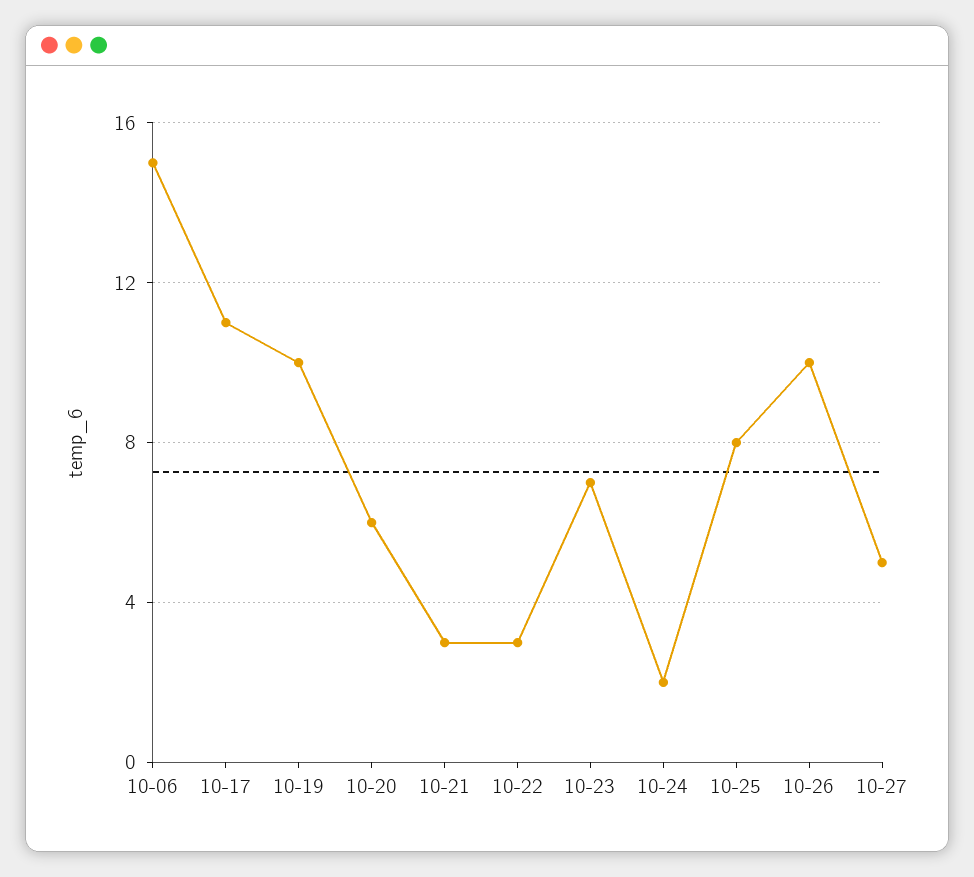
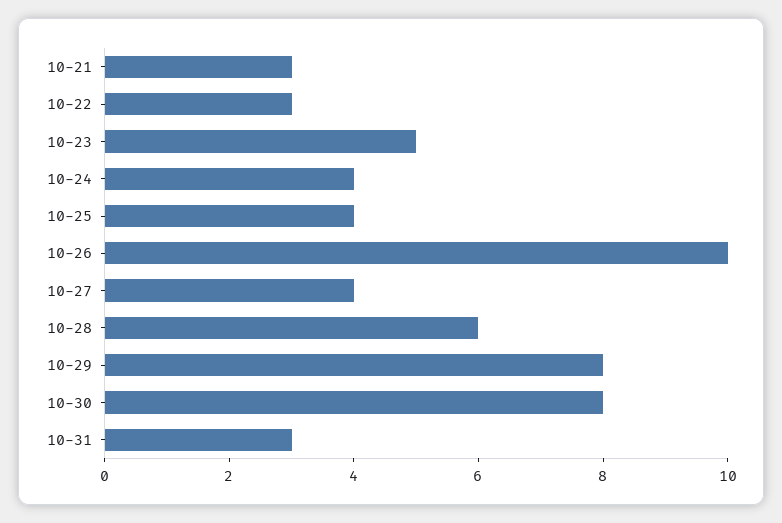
10-06: 15 -> none
10-17: 11 -> none
10-19: 10 -> none
10-20: 6 -> none
10-23: 7 -> 5
10-24: 2 -> 4
10-25: 8 -> 4
10-27: 5 -> 4
10-28: none -> 6
10-29: none -> 8
10-30: none -> 8
10-31: none -> 3

